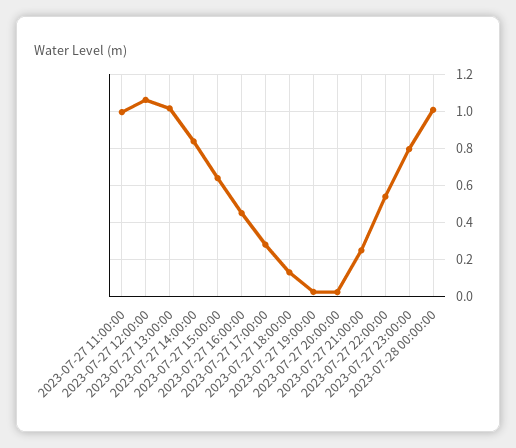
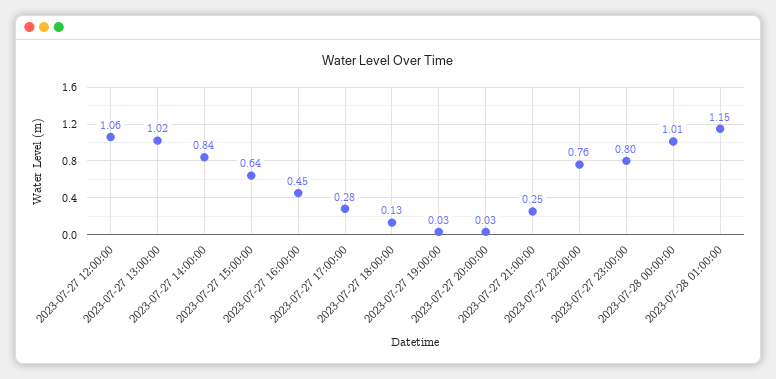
2023-07-27 11:00:00: 1 -> none
2023-07-27 22:00:00: 0.55 -> 0.76
2023-07-28 01:00:00: none -> 1.15

